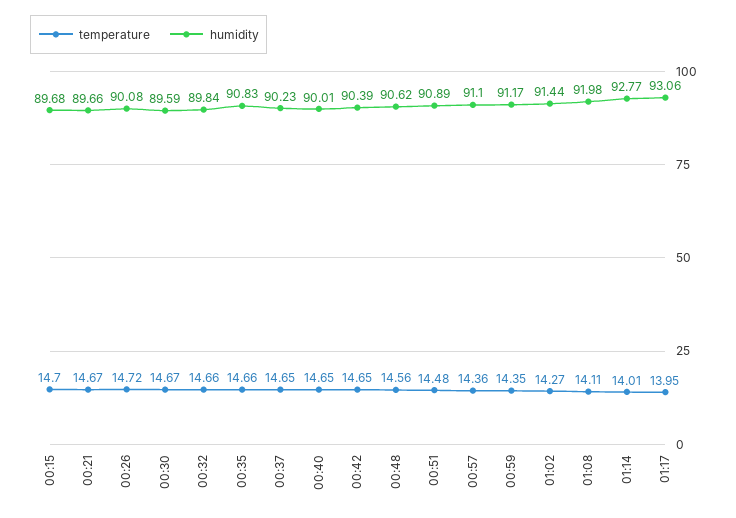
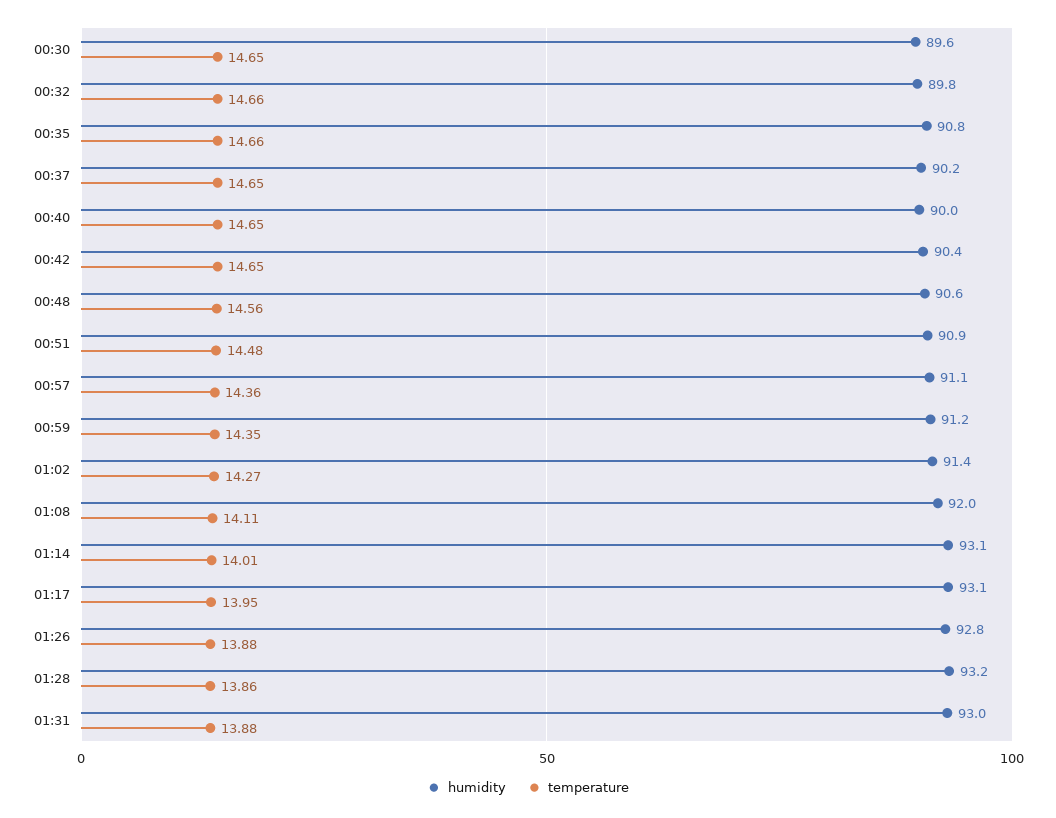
temperature, 00:15: 14.7 -> none
humidity, 00:15: 89.68 -> none
temperature, 00:21: 14.67 -> none
humidity, 00:21: 89.66 -> none
temperature, 00:26: 14.72 -> none
humidity, 00:26: 90.08 -> none
temperature, 00:30: 14.67 -> 14.65
humidity, 01:14: 92.77 -> 93.1
humidity, 01:26: none -> 92.8
temperature, 01:26: none -> 13.88
humidity, 01:28: none -> 93.2
temperature, 01:28: none -> 13.86
humidity, 01:31: none -> 93
temperature, 01:31: none -> 13.88

